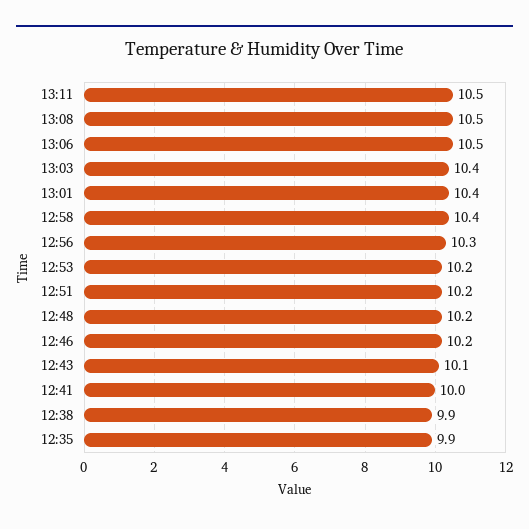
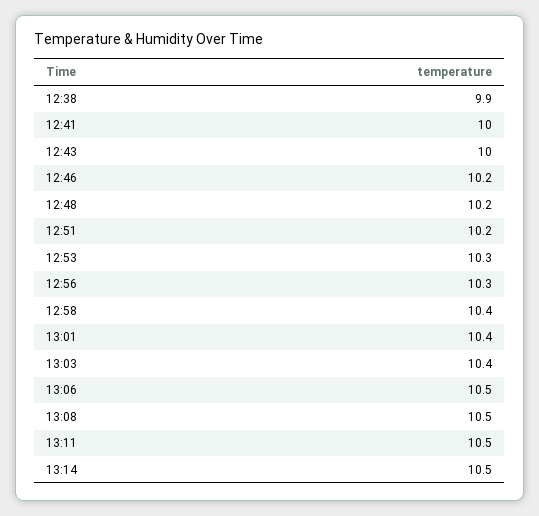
12:53: 10.2 -> 10.3
12:43: 10.1 -> 10
12:35: 9.9 -> none
13:14: none -> 10.5

